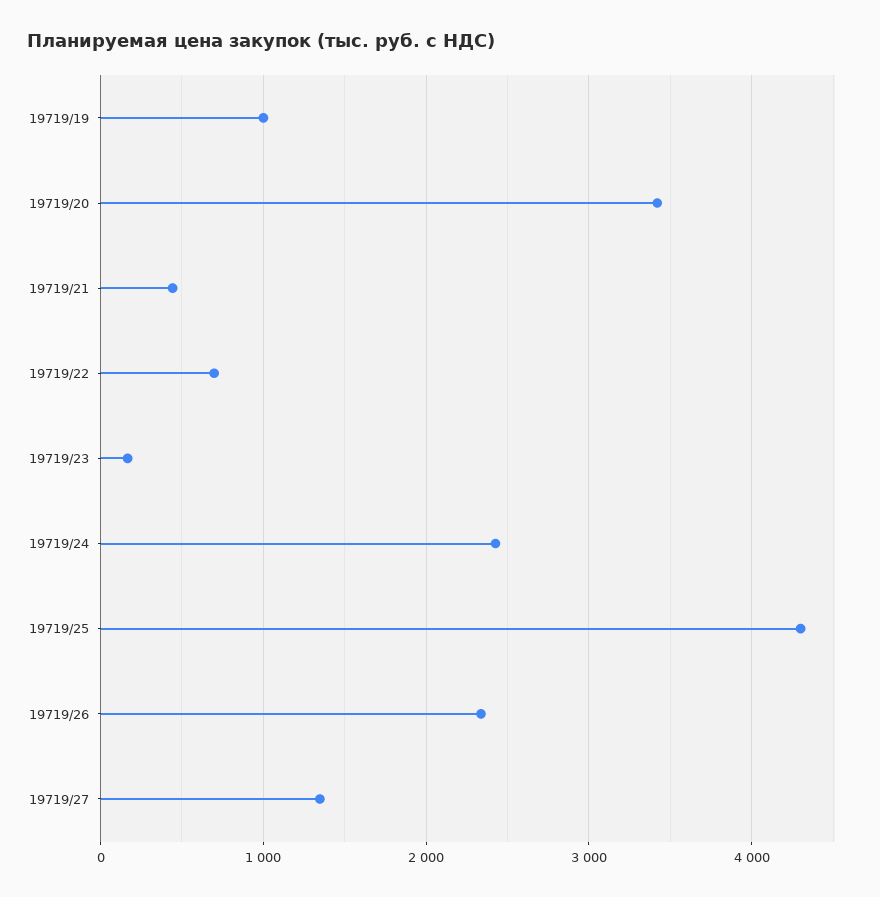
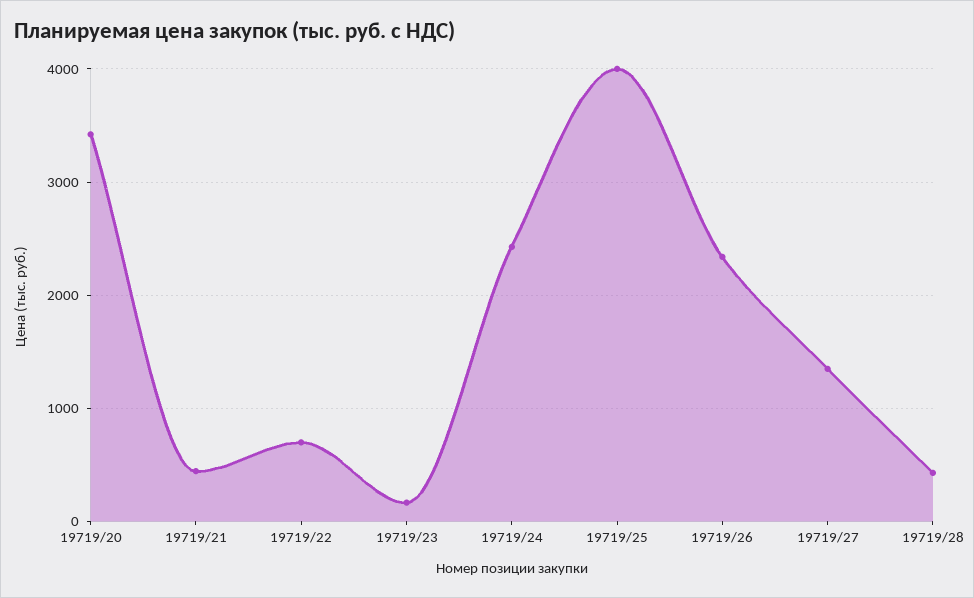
19719/19: 1000 -> none
19719/25: 4300 -> 4000
19719/28: none -> 400

